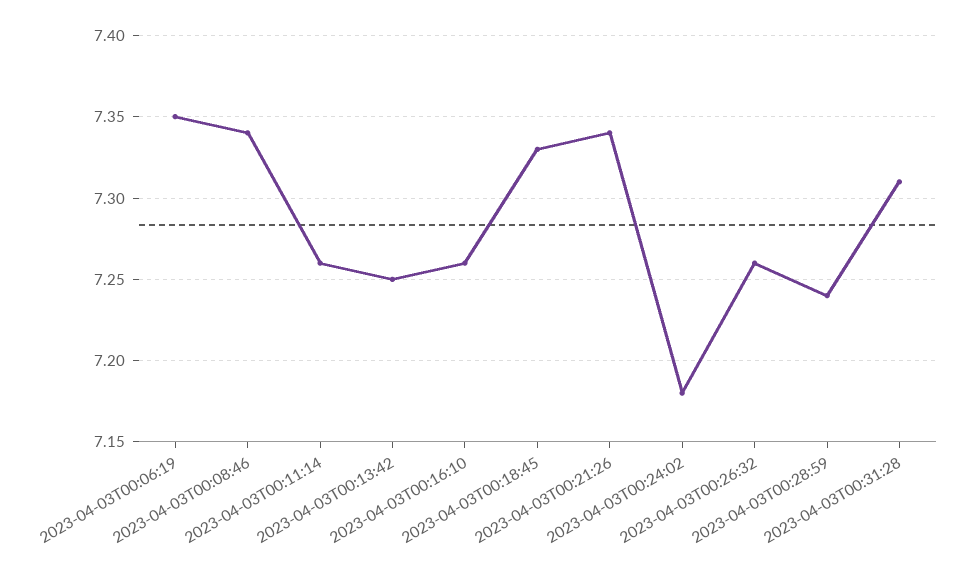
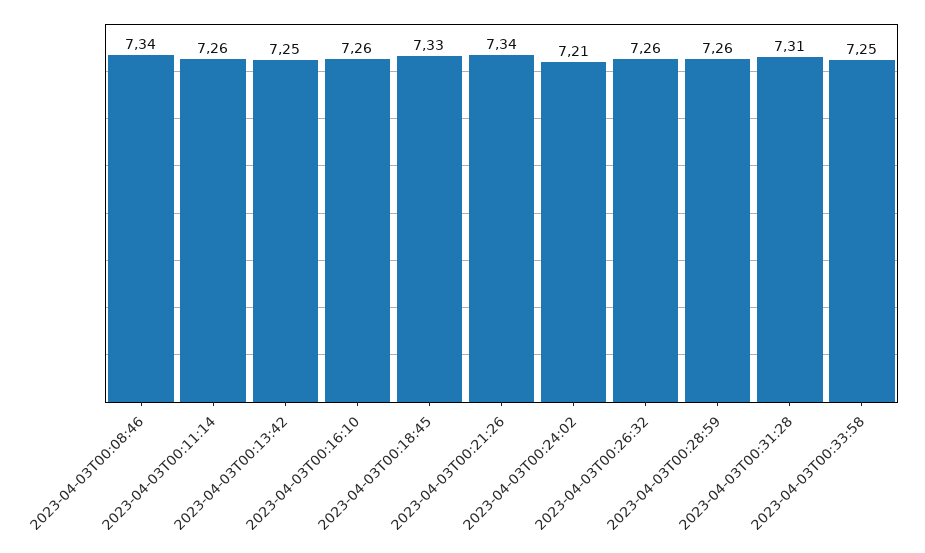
2023-04-03T00:06:19: 7.35 -> none
2023-04-03T00:24:02: 7.18 -> 7.21
2023-04-03T00:28:59: 7.24 -> 7.26
2023-04-03T00:33:58: none -> 7.25

